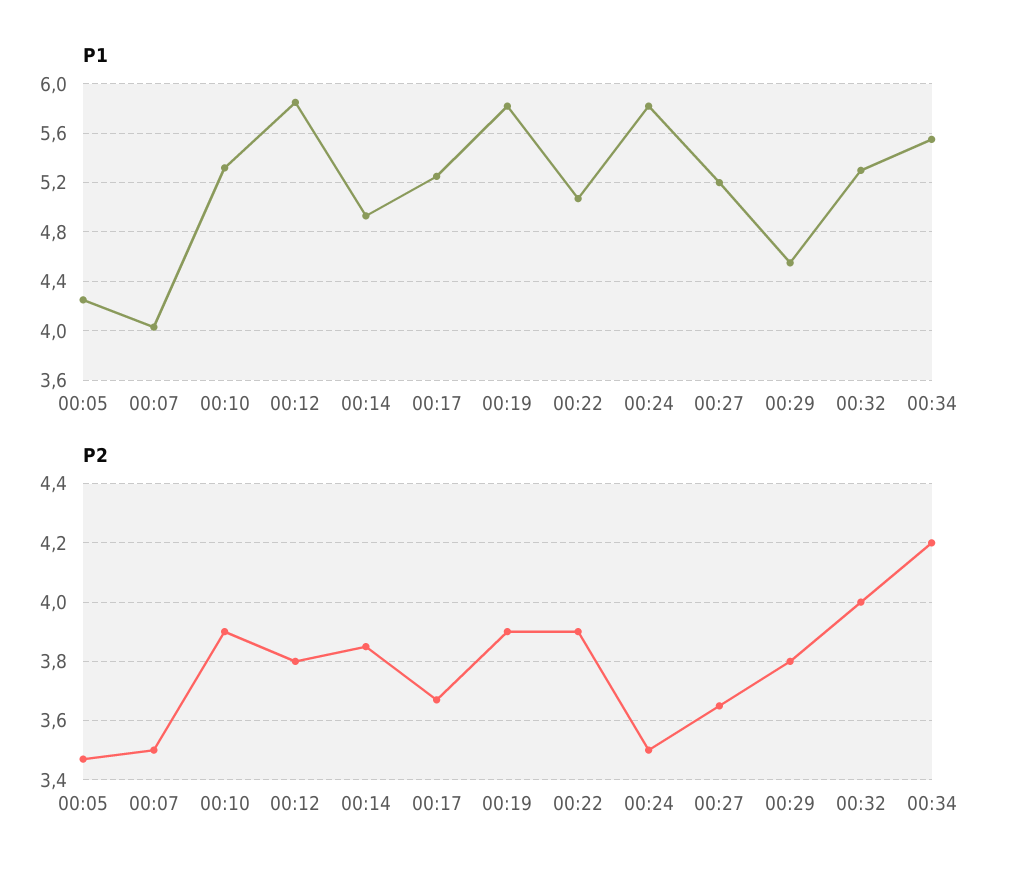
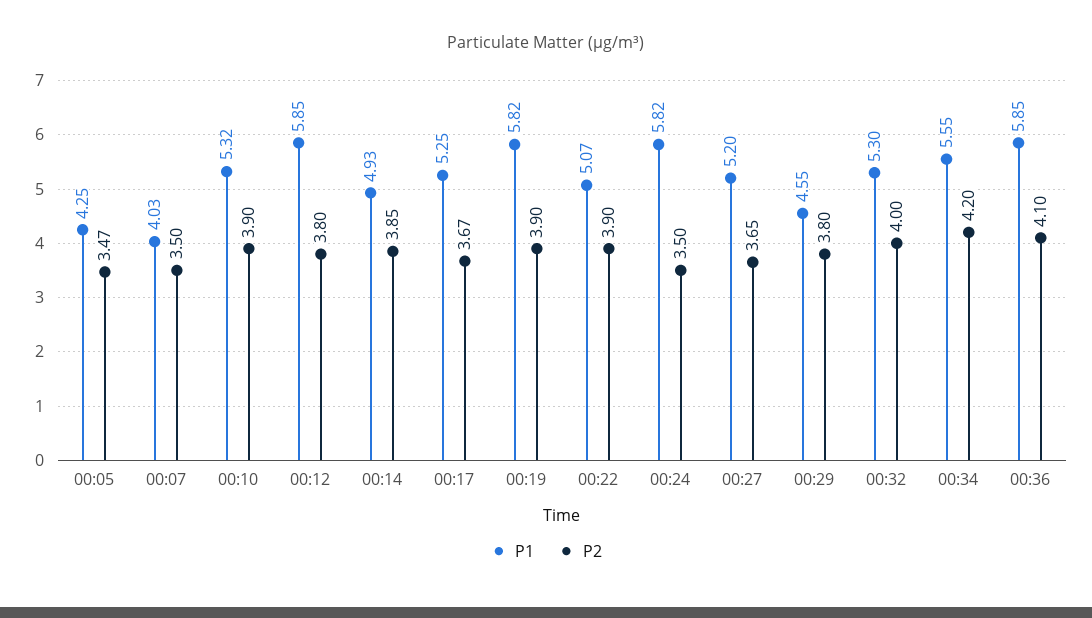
P1, 00:36: none -> 5.85
P2, 00:36: none -> 4.1

